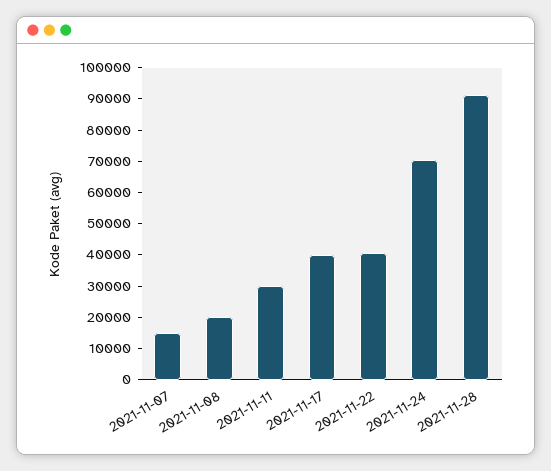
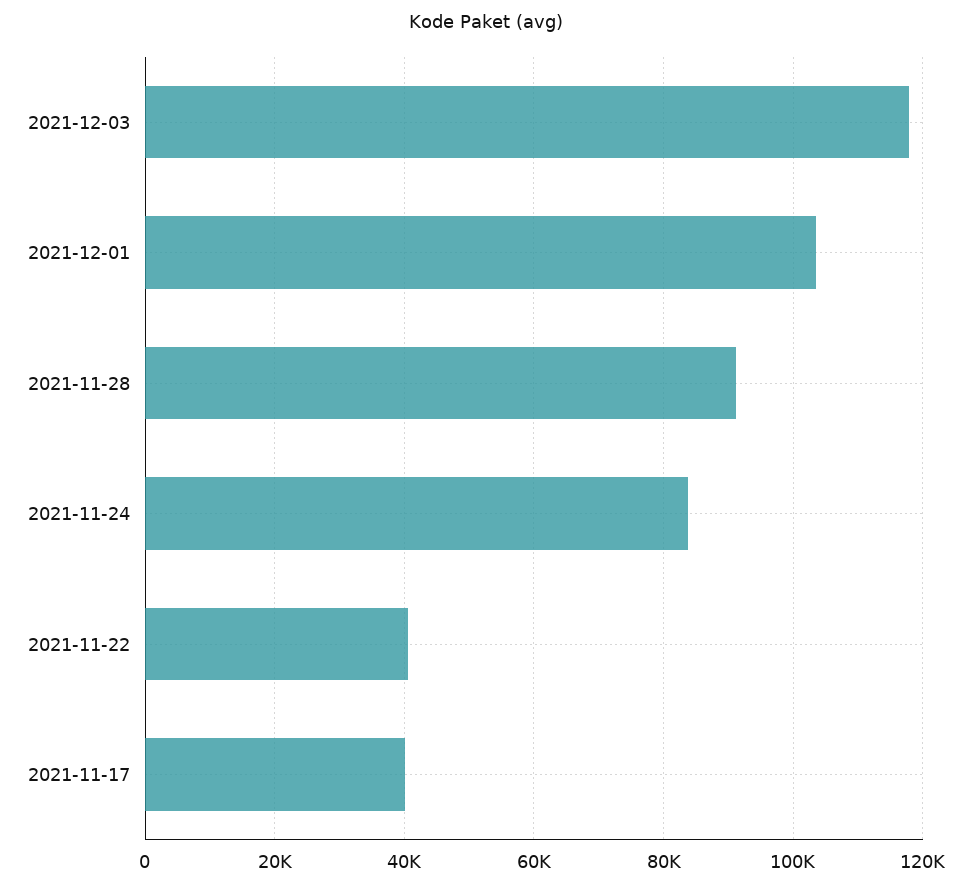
2021-11-07: 15000 -> none
2021-11-08: 20000 -> none
2021-11-11: 30000 -> none
2021-11-24: 70000 -> 84000
2021-12-03: none -> 118000
2021-12-01: none -> 104000

